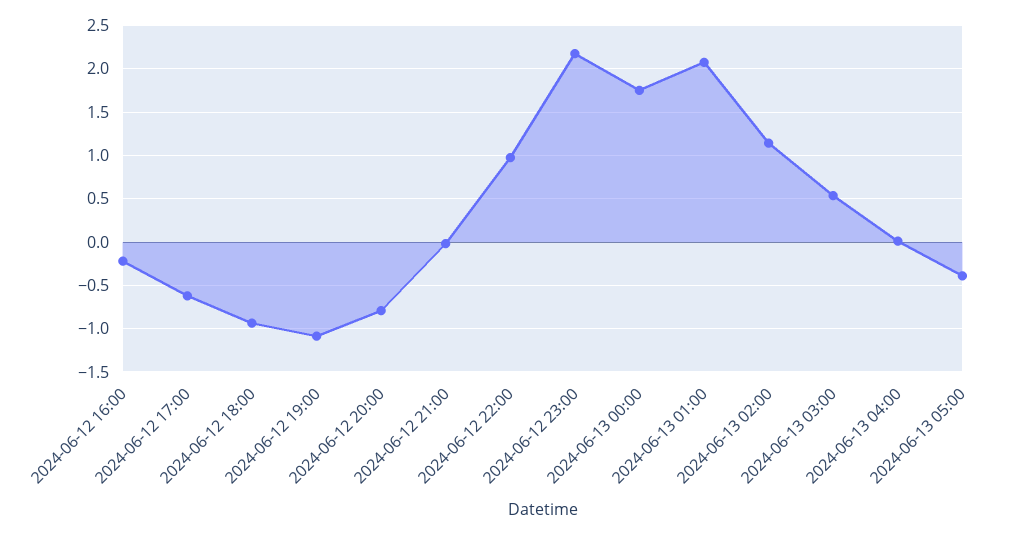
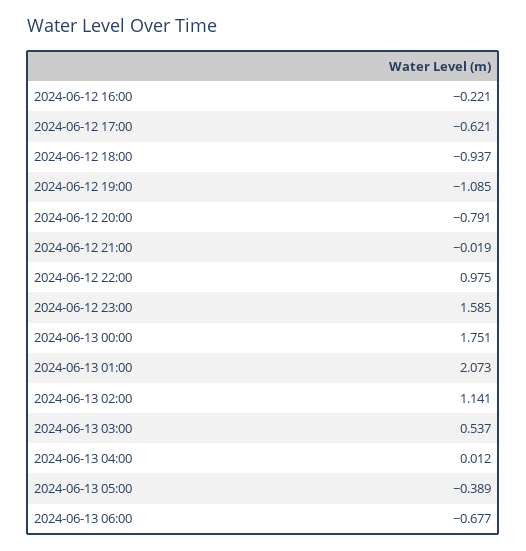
2024-06-12 23:00: 2.2 -> 1.585
2024-06-13 06:00: none -> -0.677

